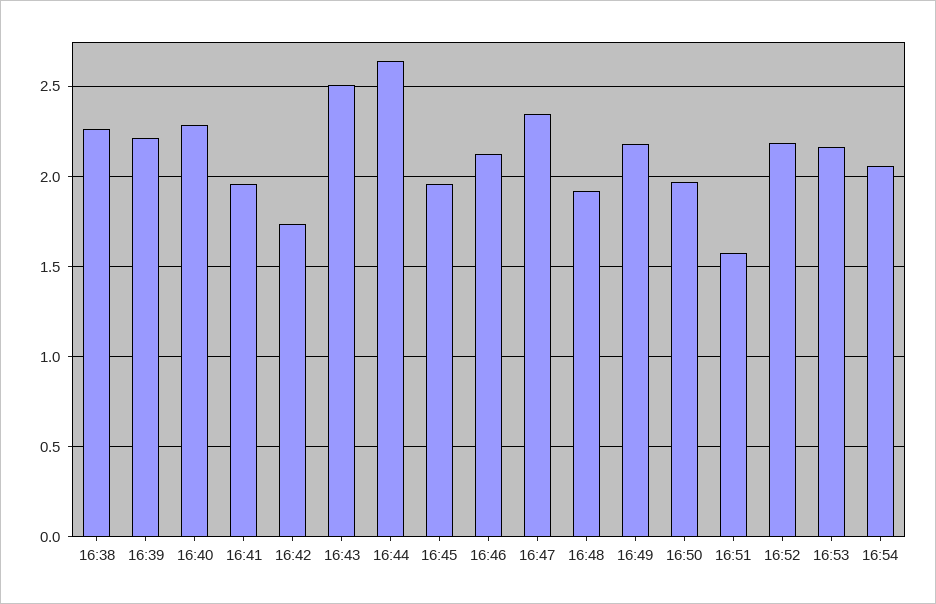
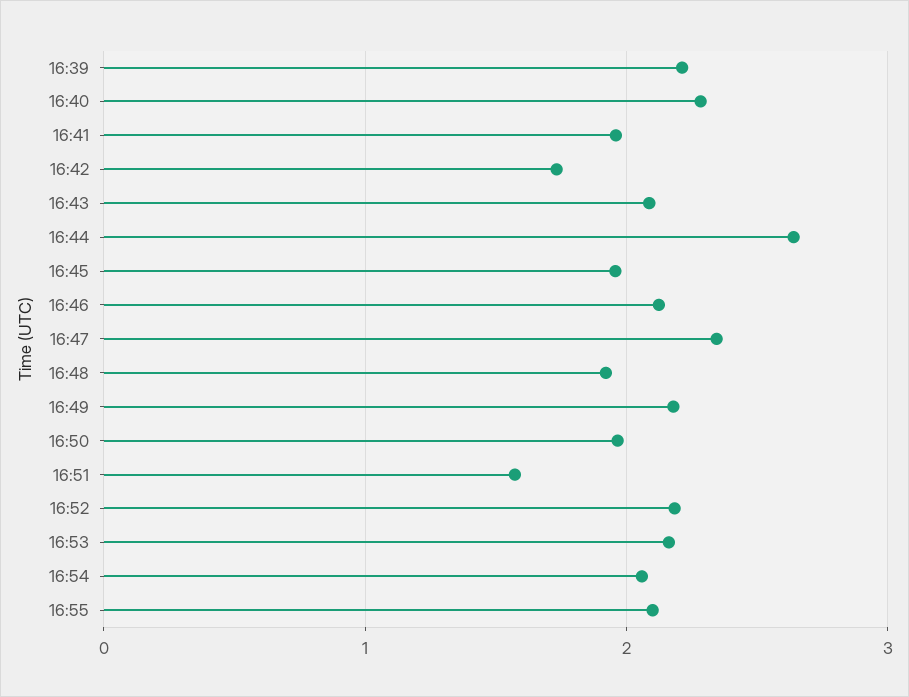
16:38: 2.25 -> none
16:43: 2.5 -> 2.1
16:55: none -> 2.1

